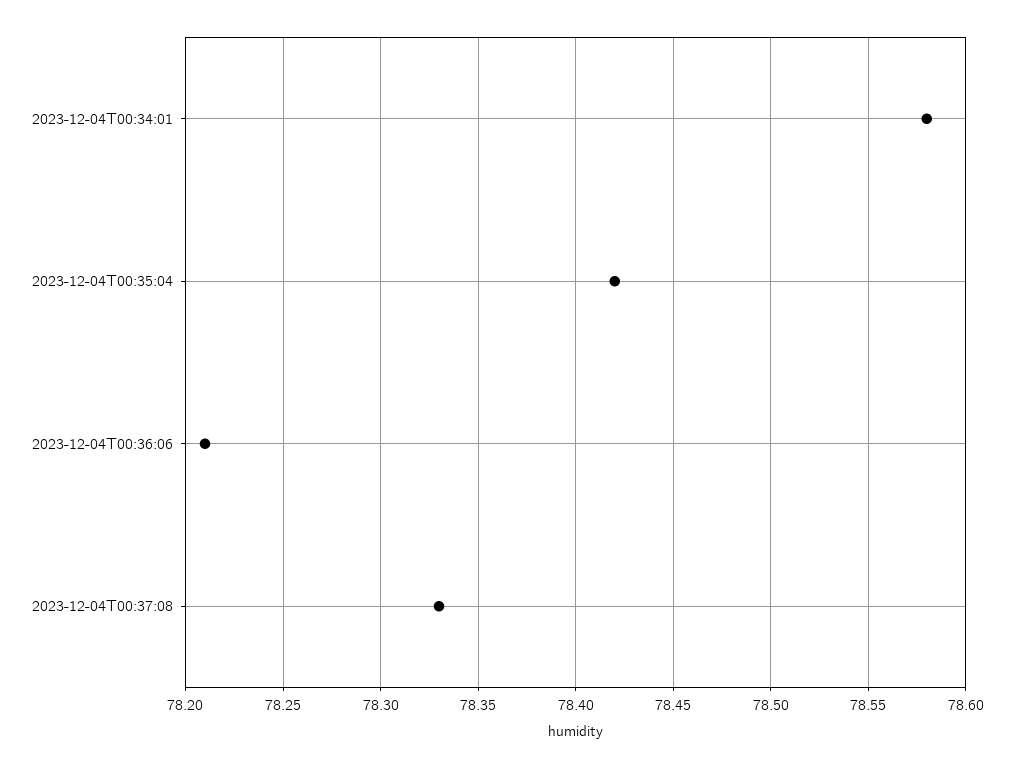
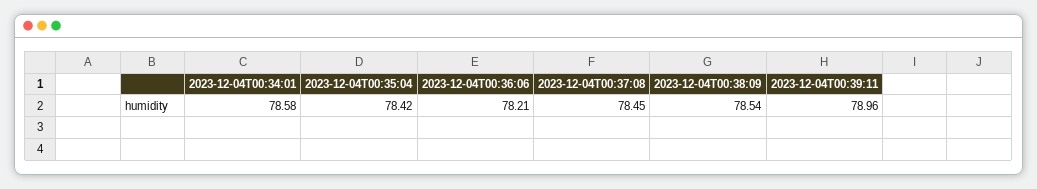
2023-12-04T00:37:08: 78.33 -> 78.45
2023-12-04T00:38:09: none -> 78.54
2023-12-04T00:39:11: none -> 78.96

